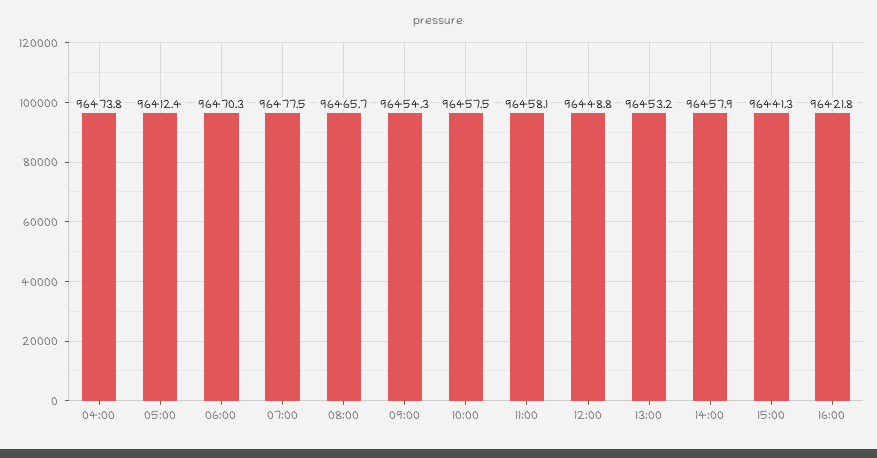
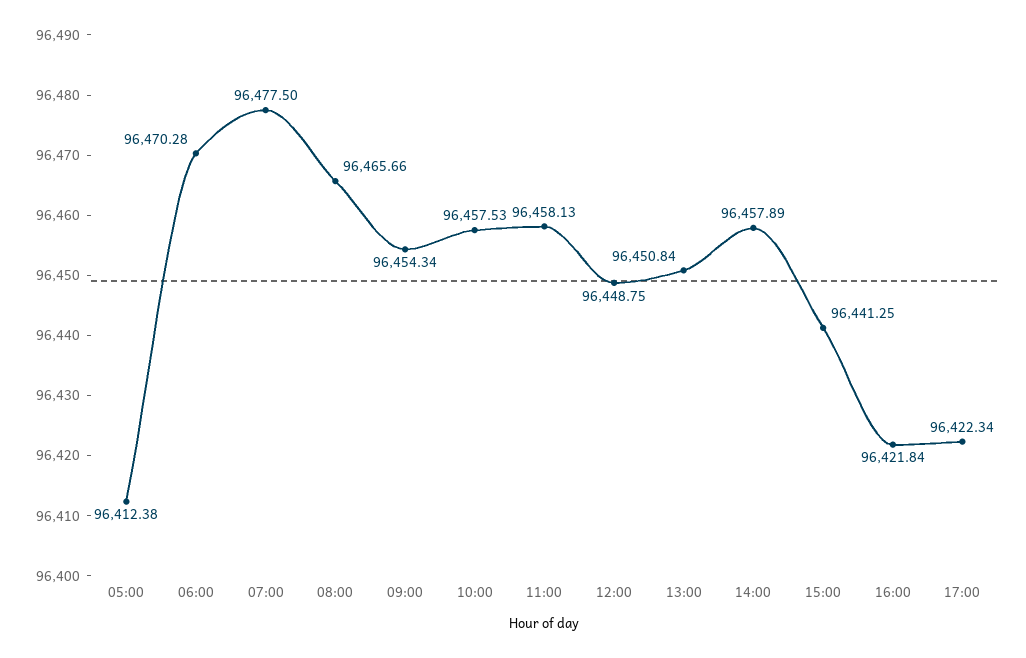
04:00: 96473.8 -> none
13:00: 96453.2 -> 96450.84
17:00: none -> 96422.34

